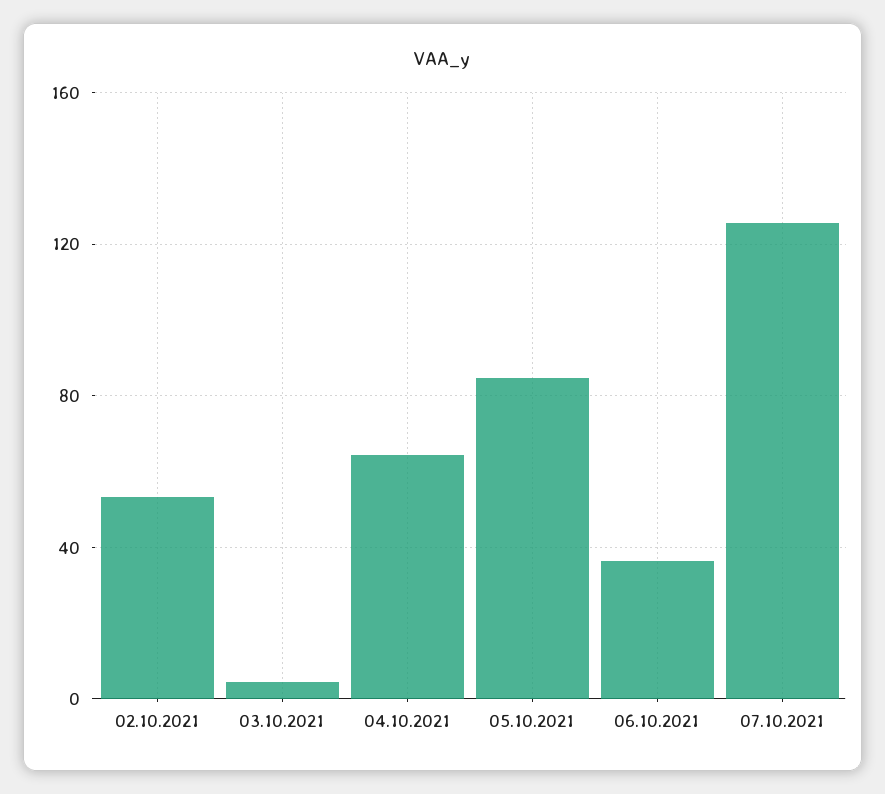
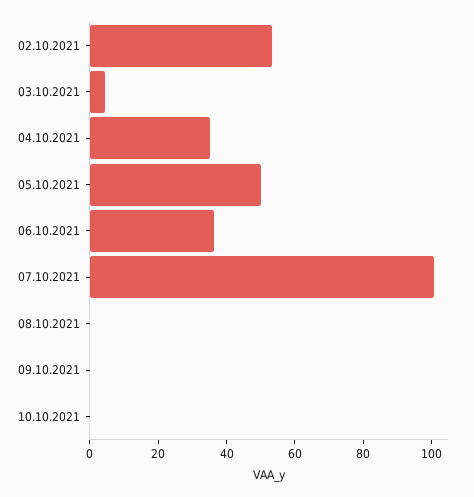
04.10.2021: 65 -> 35
05.10.2021: 85 -> 50
07.10.2021: 125 -> 100
08.10.2021: none -> 0
09.10.2021: none -> 0
10.10.2021: none -> 0

